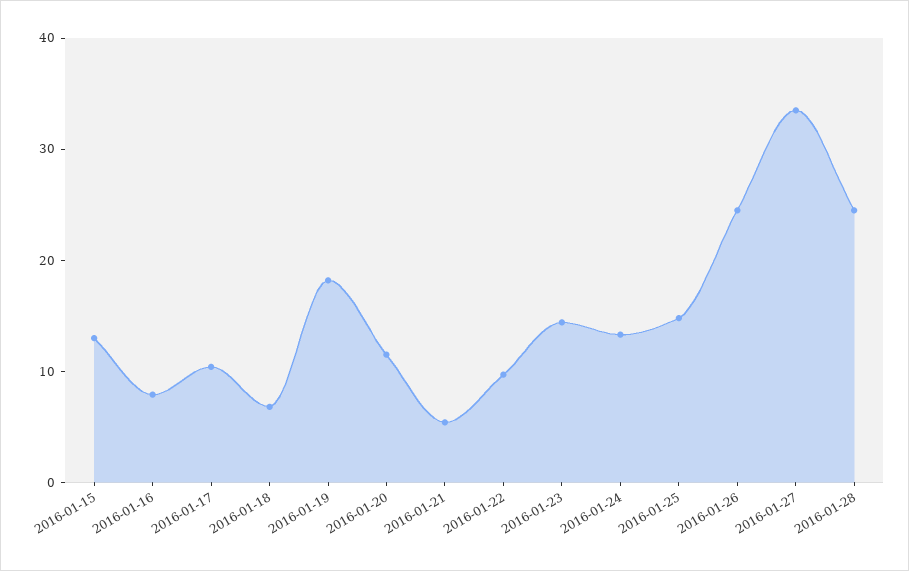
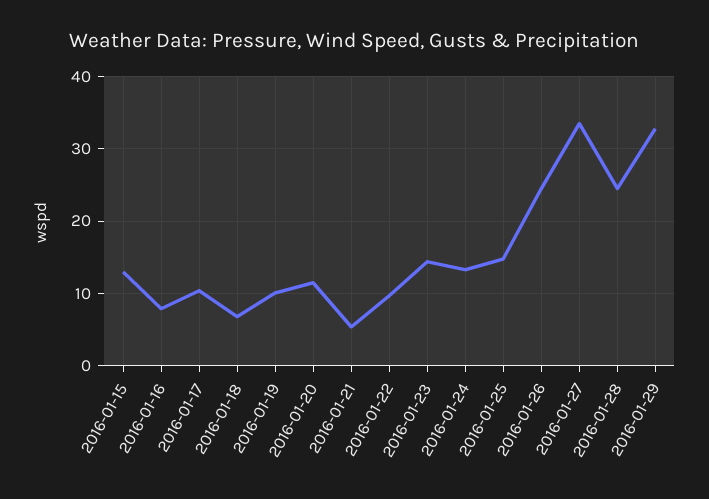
2016-01-19: 18 -> 10
2016-01-29: none -> 33

